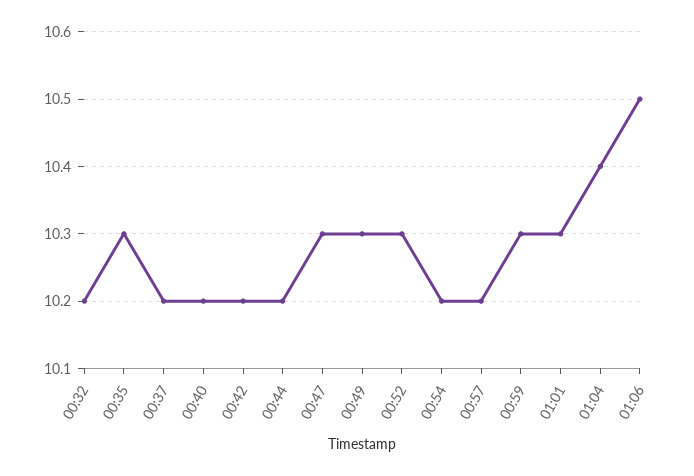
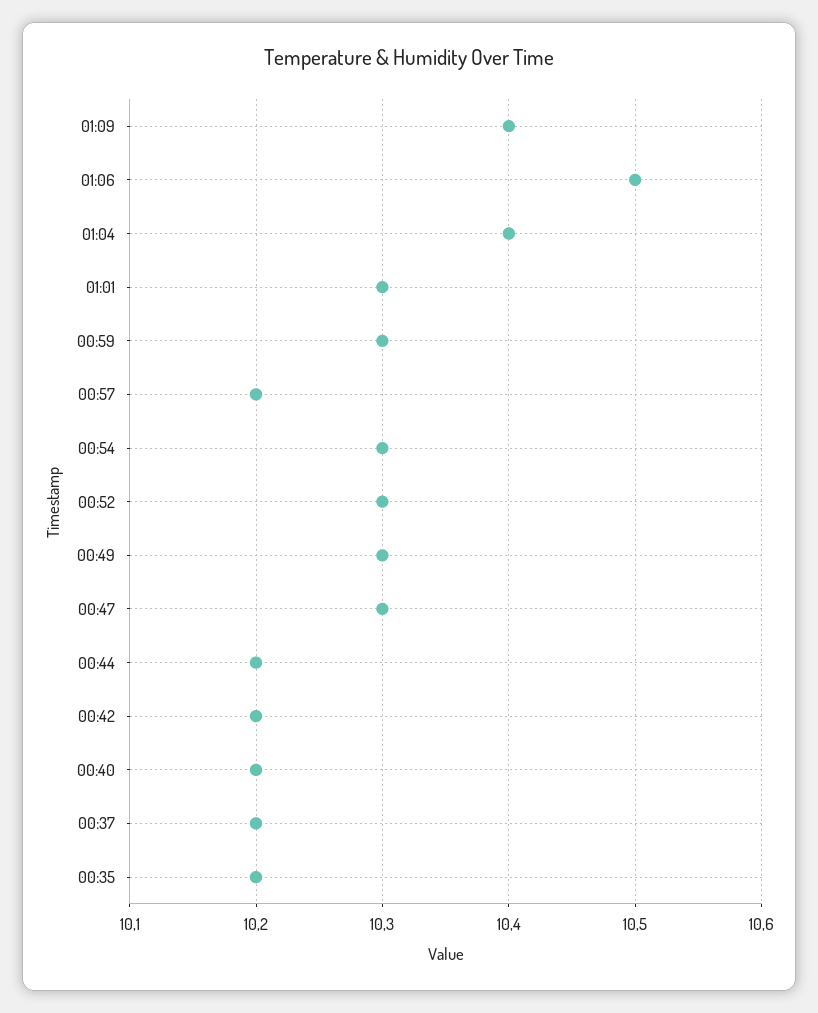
00:32: 10.2 -> none
00:35: 10.3 -> 10.2
00:54: 10.2 -> 10.3
01:09: none -> 10.4

